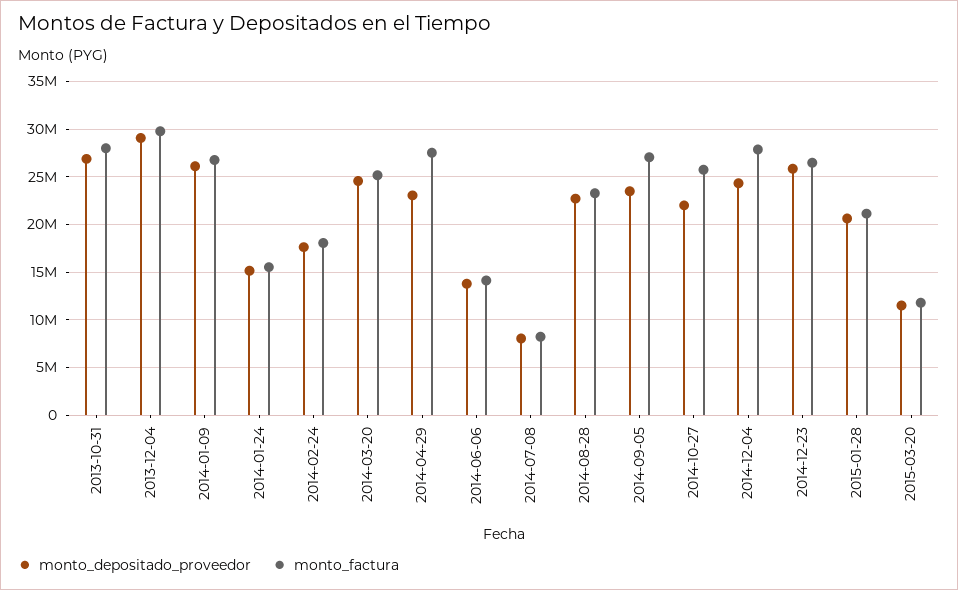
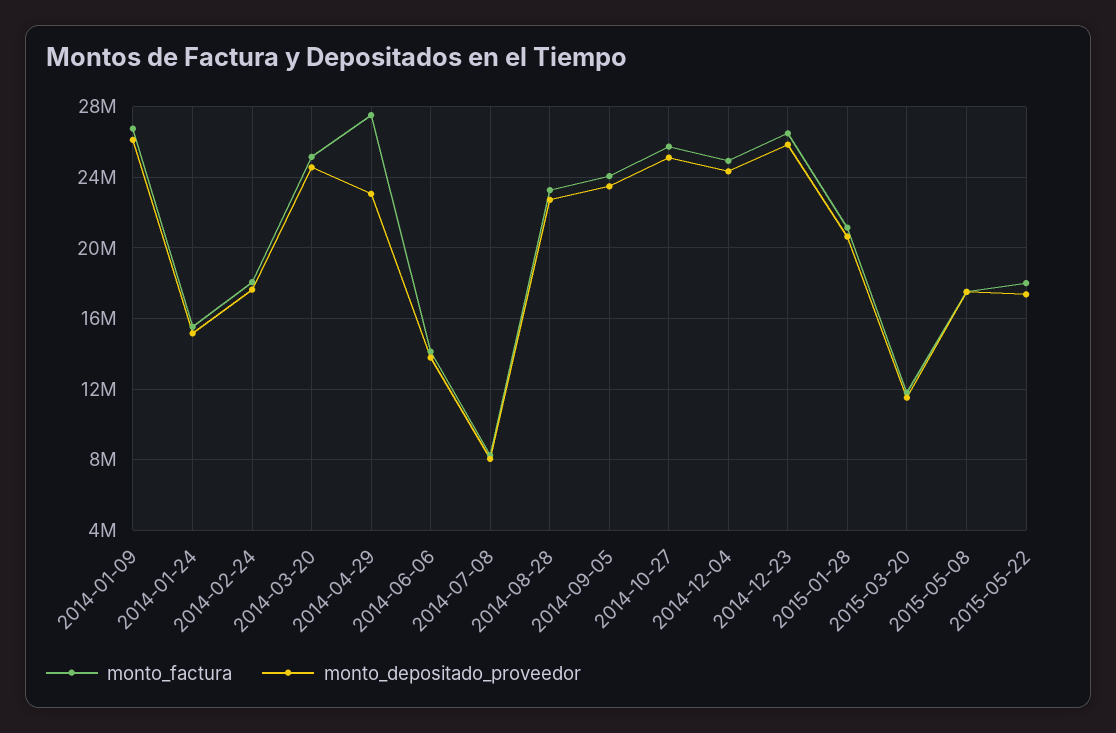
monto_depositado_proveedor, 2013-10-31: 27000000 -> none
monto_factura, 2013-10-31: 28000000 -> none
monto_depositado_proveedor, 2013-12-04: 29000000 -> none
monto_factura, 2013-12-04: 30000000 -> none
monto_factura, 2014-09-05: 27000000 -> 24000000
monto_depositado_proveedor, 2014-10-27: 22000000 -> 25000000
monto_factura, 2014-12-04: 28000000 -> 25000000
monto_factura, 2015-05-08: none -> 17500000
monto_depositado_proveedor, 2015-05-08: none -> 17500000
monto_factura, 2015-05-22: none -> 18000000
monto_depositado_proveedor, 2015-05-22: none -> 17500000

